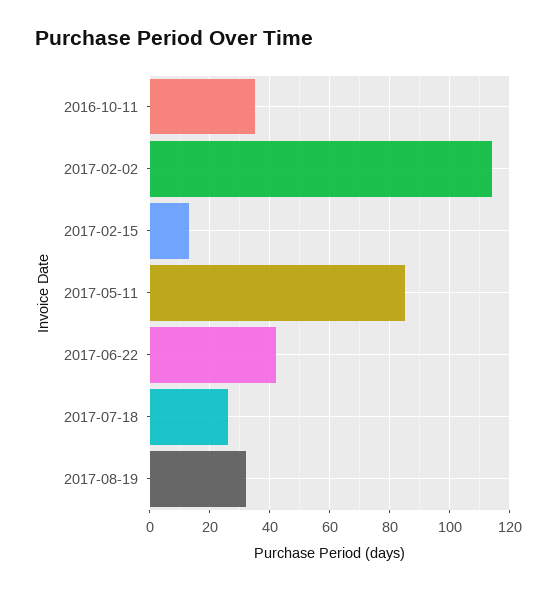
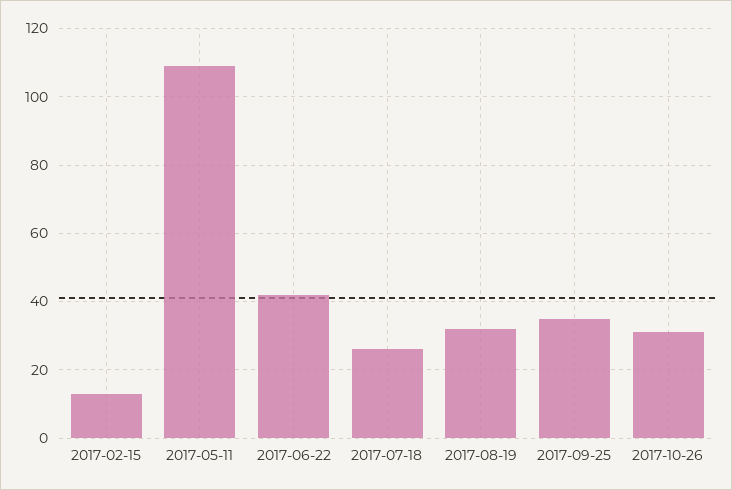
2016-10-11: 35 -> none
2017-02-02: 115 -> none
2017-05-11: 85 -> 110
2017-09-25: none -> 35
2017-10-26: none -> 30

